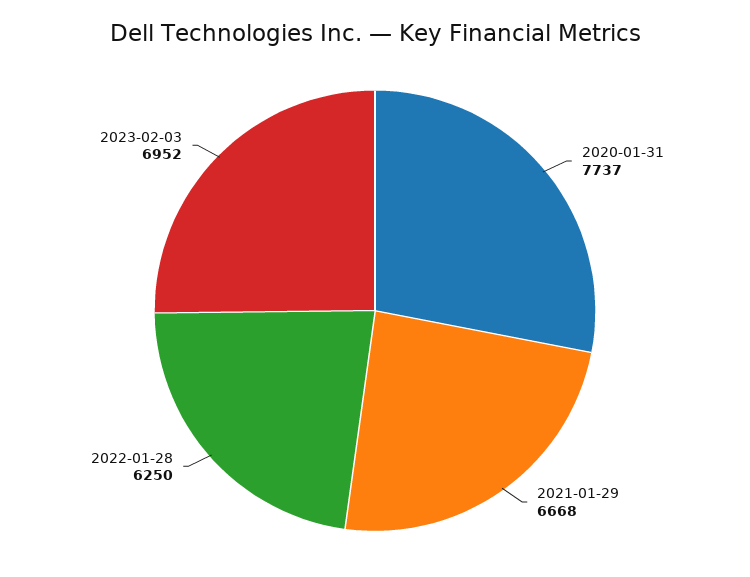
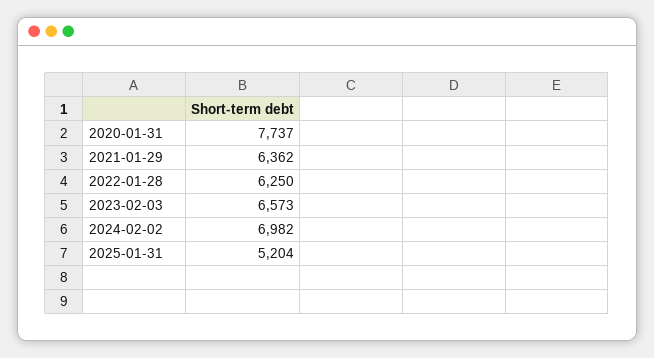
2021-01-29: 6668 -> 6362
2023-02-03: 6952 -> 6573
2024-02-02: none -> 6982
2025-01-31: none -> 5204

